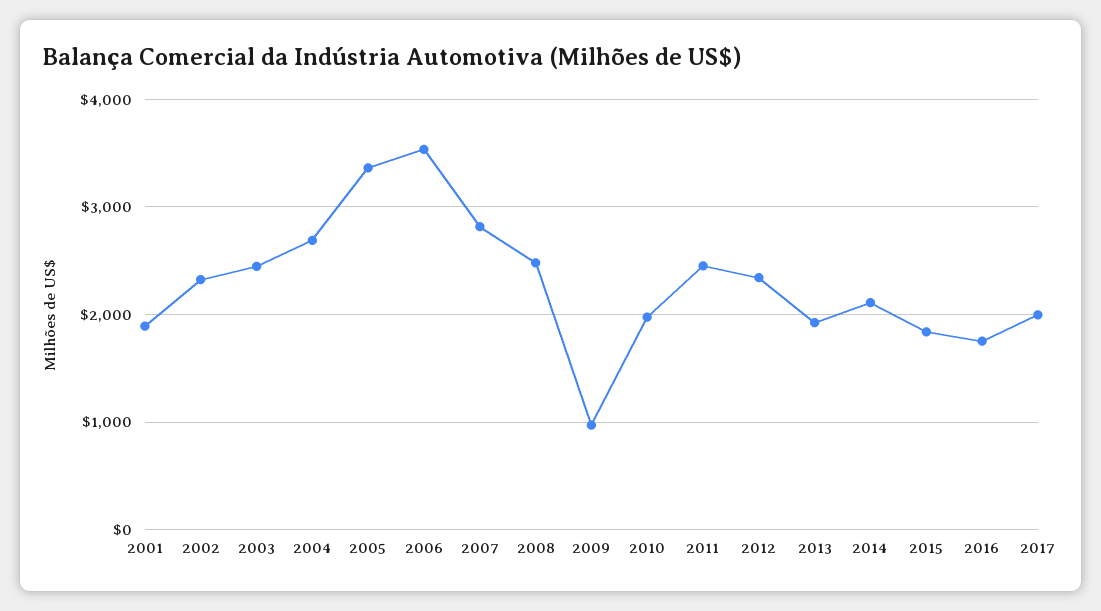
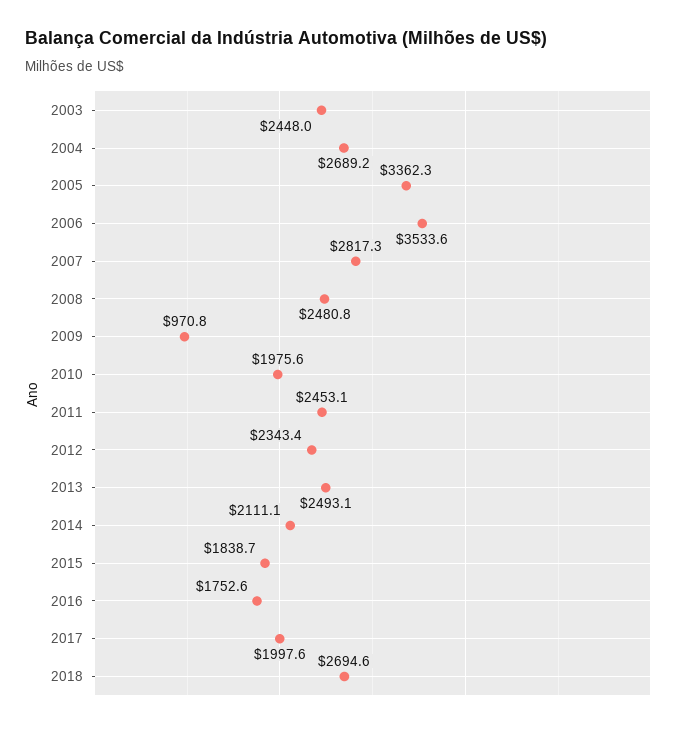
2001: 1900 -> none
2002: 2300 -> none
2013: 1900 -> 2493.1
2018: none -> 2694.6

